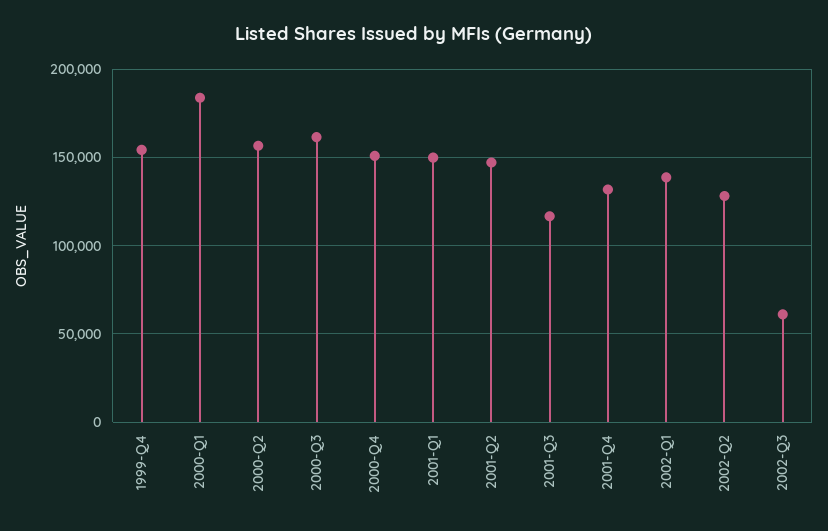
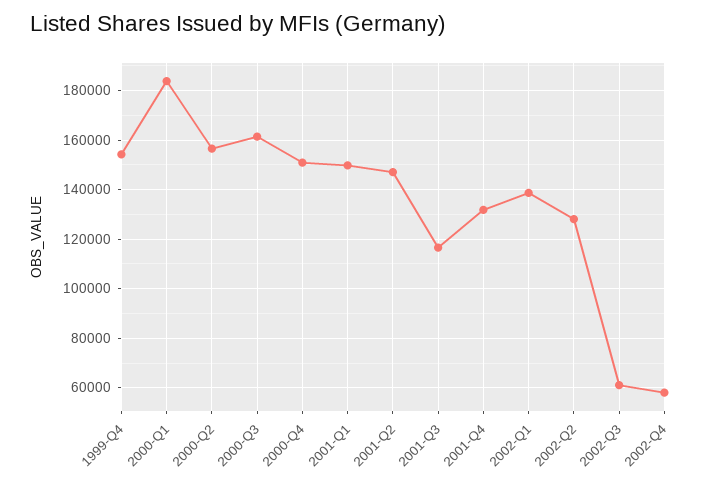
2002-Q4: none -> 57500

